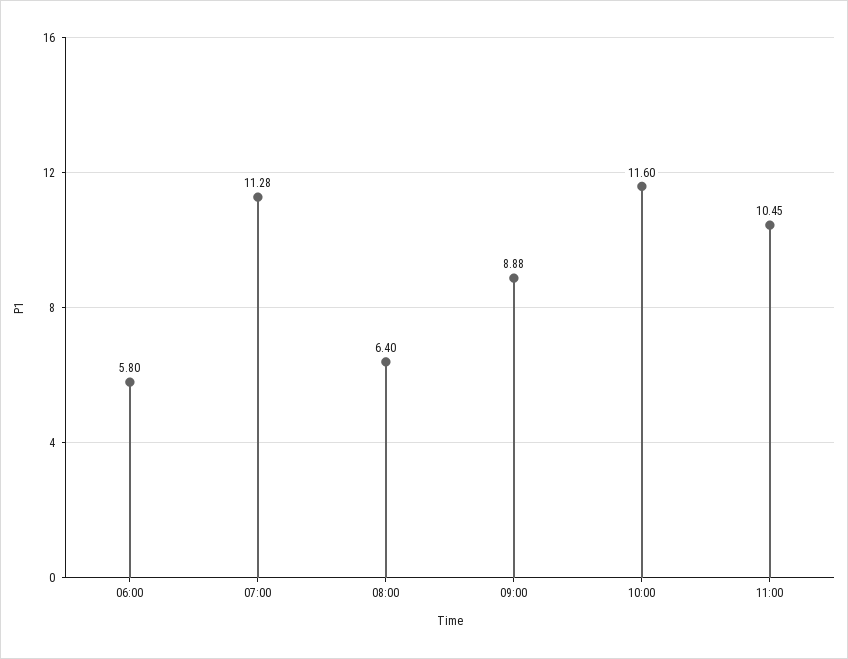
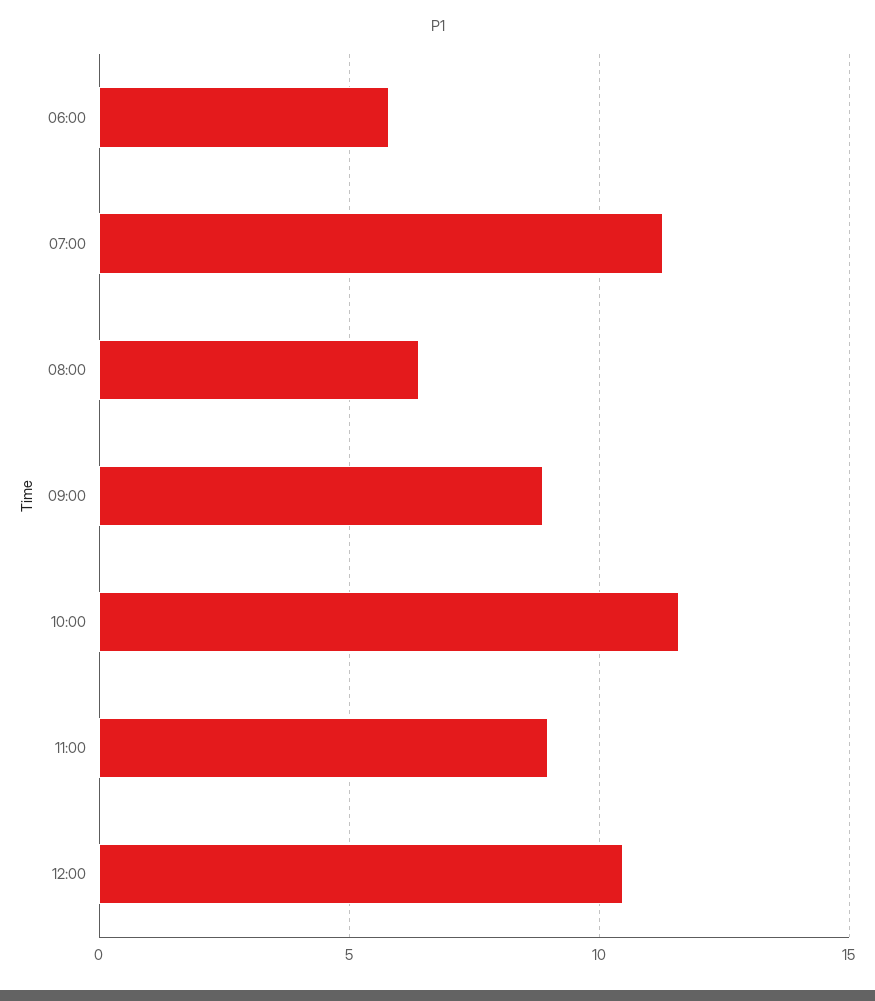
11:00: 10.45 -> 9
12:00: none -> 10.5

